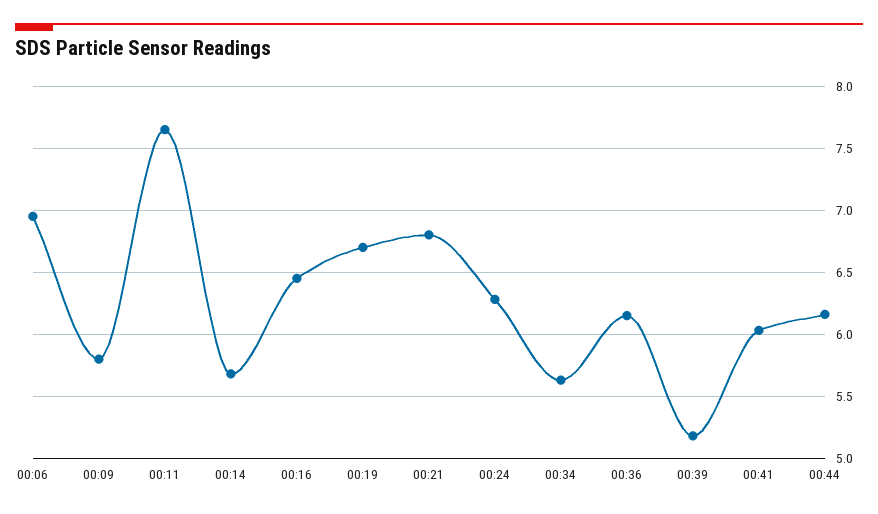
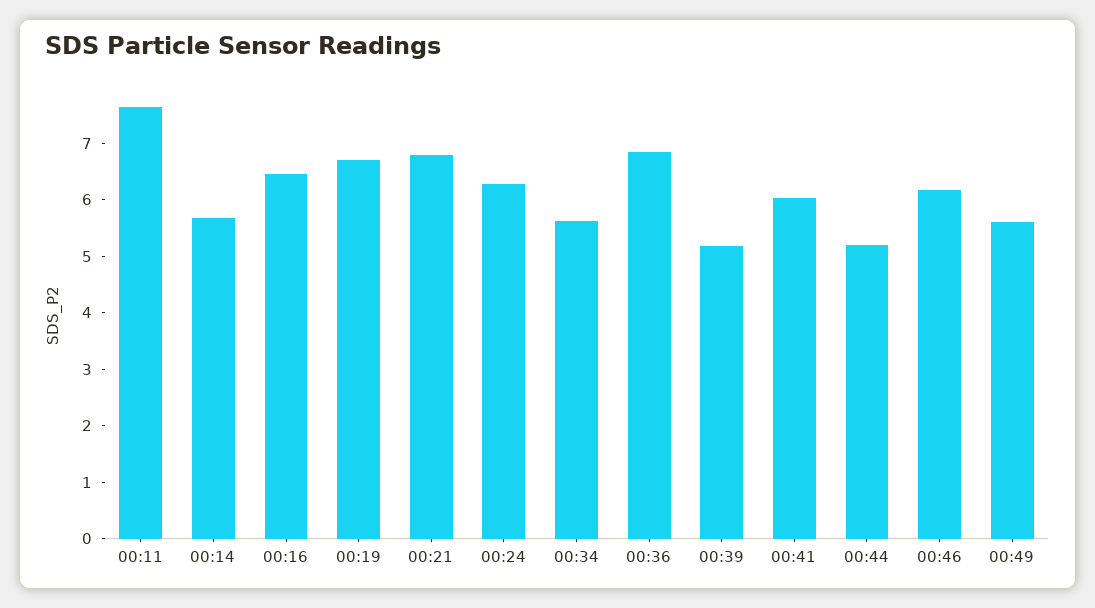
00:06: 6.95 -> none
00:09: 5.8 -> none
00:36: 6.15 -> 6.8
00:44: 6.15 -> 5.2
00:46: none -> 6.2
00:49: none -> 5.6

